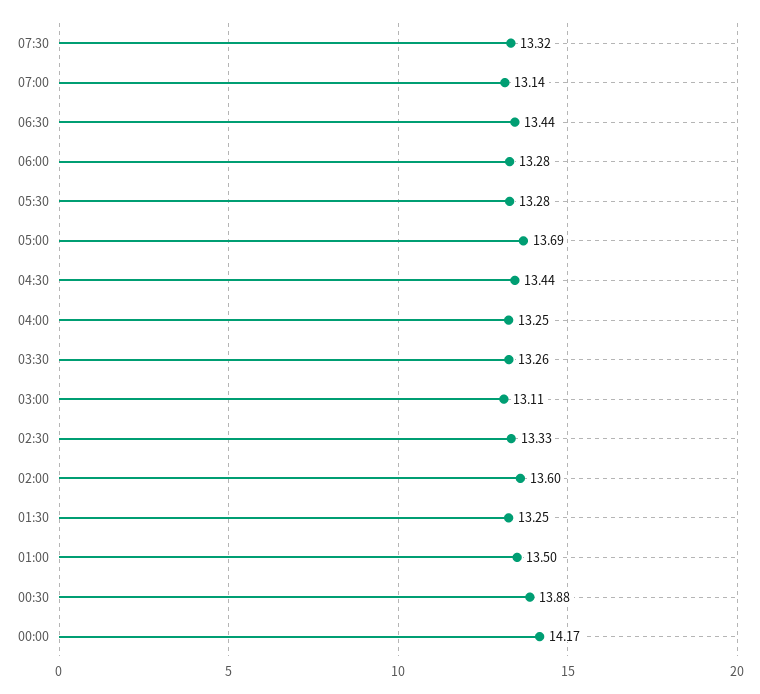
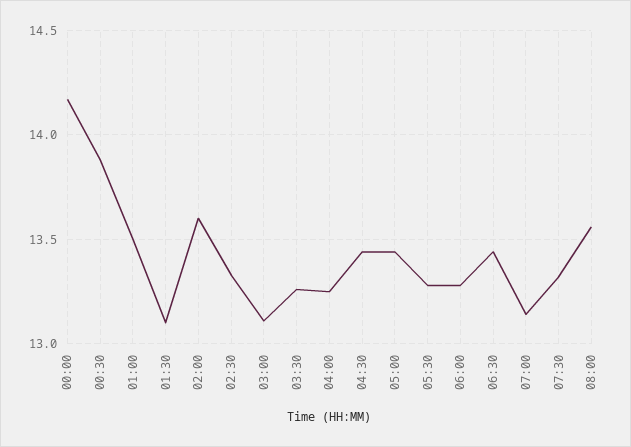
05:00: 13.69 -> 13.45
01:30: 13.25 -> 13.1
08:00: none -> 13.55

